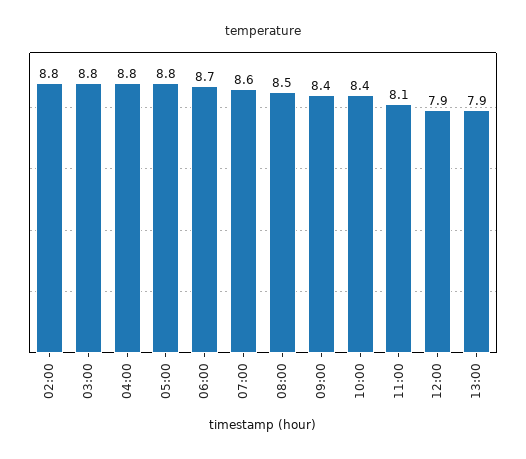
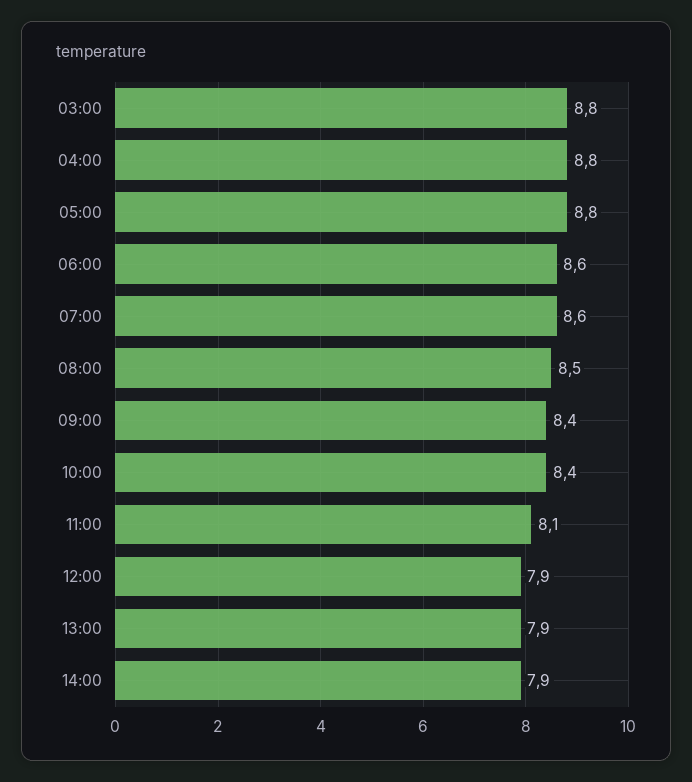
02:00: 8.8 -> none
06:00: 8.7 -> 8.6
14:00: none -> 7.9

